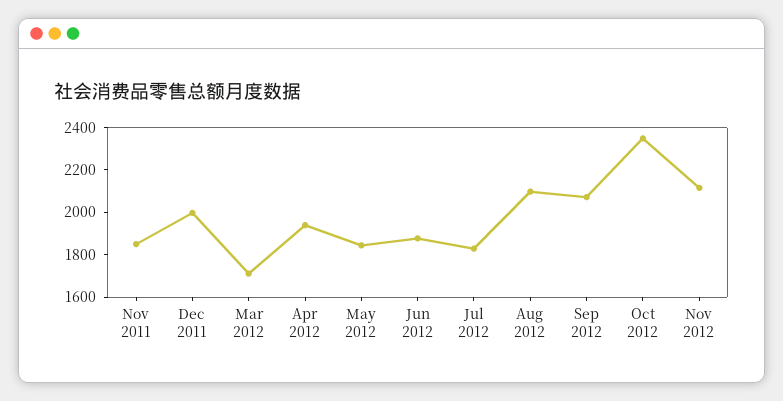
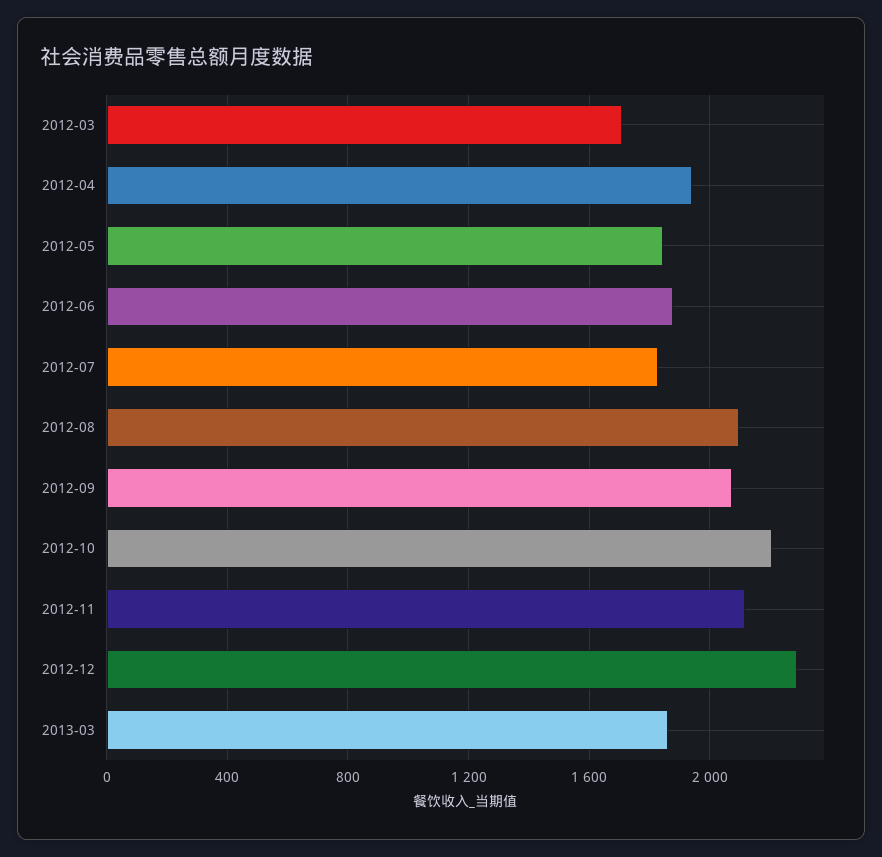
Nov 2011: 1850 -> none
Dec 2011: 2000 -> none
Oct 2012: 2350 -> 2200
2012-12: none -> 2300
2013-03: none -> 1850

